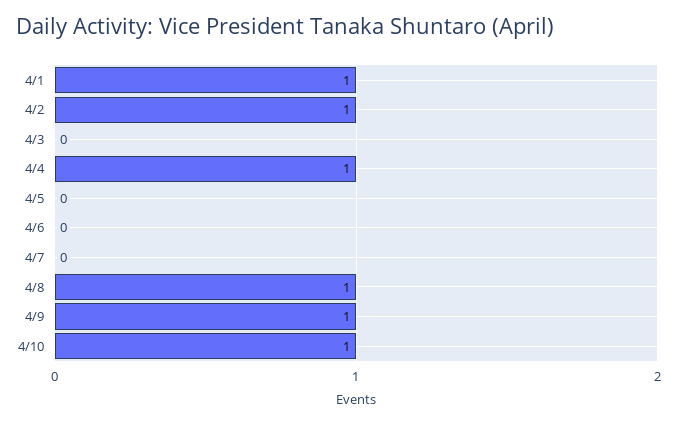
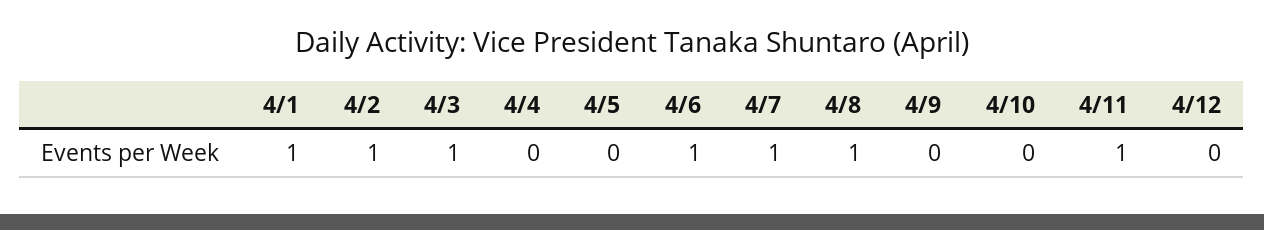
4/3: 0 -> 1
4/4: 1 -> 0
4/6: 0 -> 1
4/7: 0 -> 1
4/9: 1 -> 0
4/10: 1 -> 0
4/11: none -> 1
4/12: none -> 0

